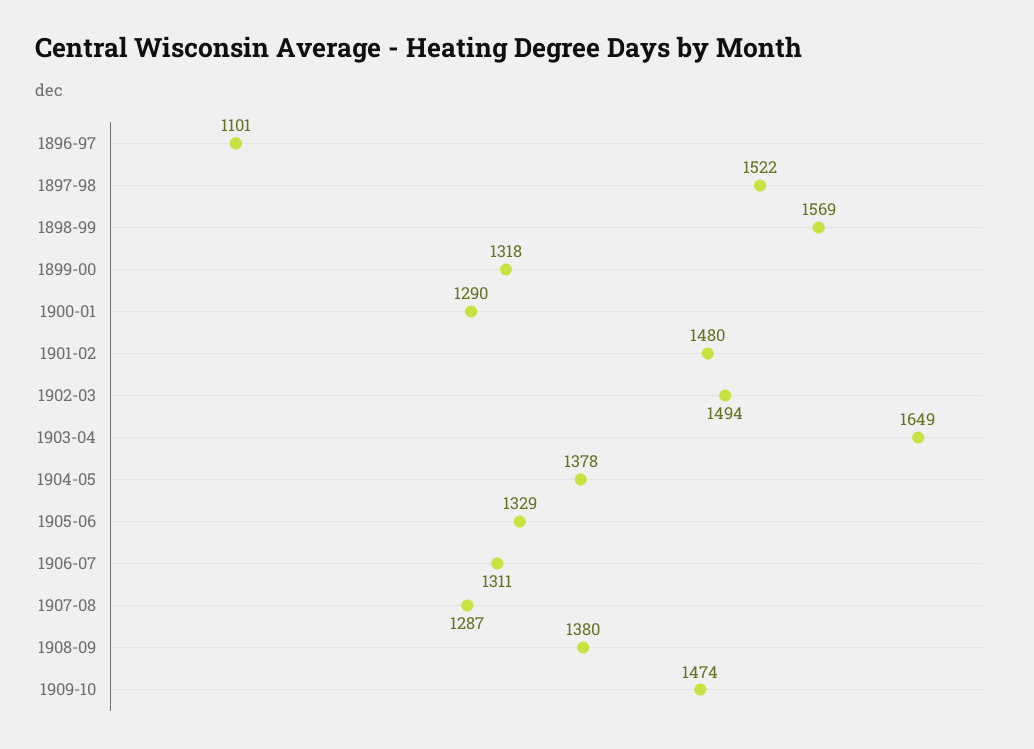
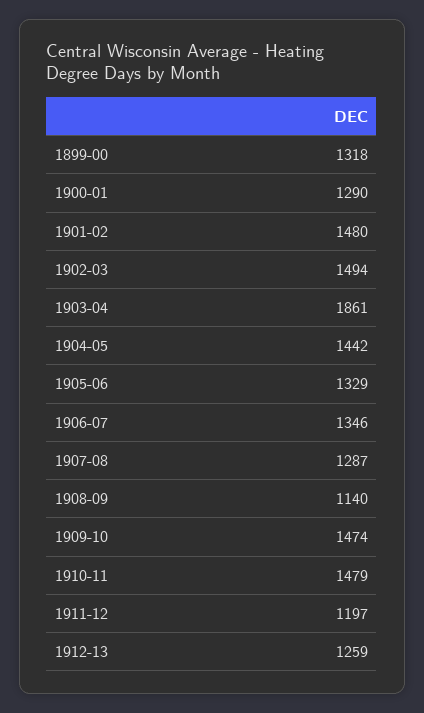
1896-97: 1101 -> none
1897-98: 1522 -> none
1898-99: 1569 -> none
1903-04: 1649 -> 1861
1904-05: 1378 -> 1442
1906-07: 1311 -> 1346
1908-09: 1380 -> 1140
1910-11: none -> 1479
1911-12: none -> 1197
1912-13: none -> 1259

